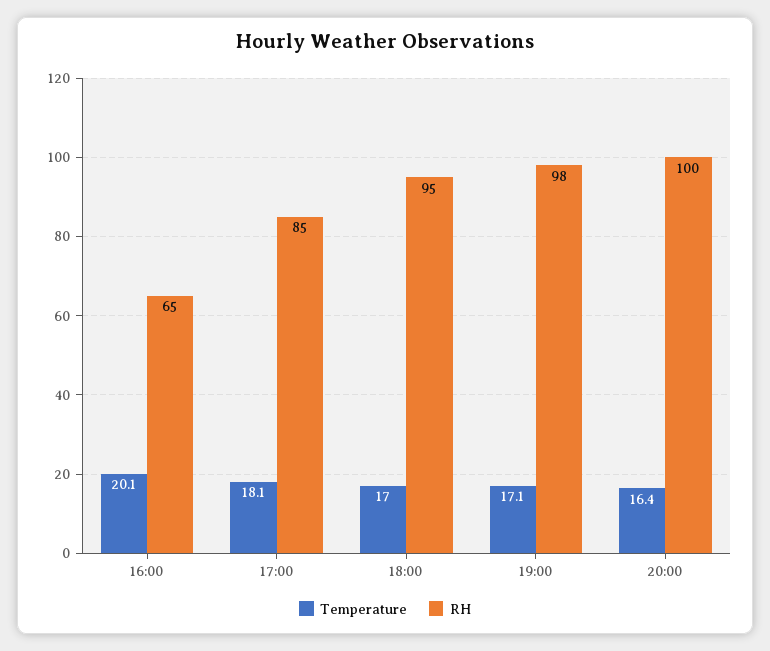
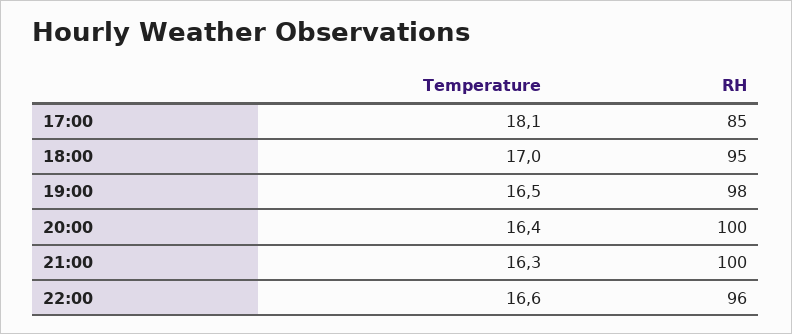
Temperature, 16:00: 20.1 -> none
RH, 16:00: 65 -> none
Temperature, 19:00: 17.1 -> 16.5
Temperature, 21:00: none -> 16.3
RH, 21:00: none -> 100
Temperature, 22:00: none -> 16.6
RH, 22:00: none -> 96

